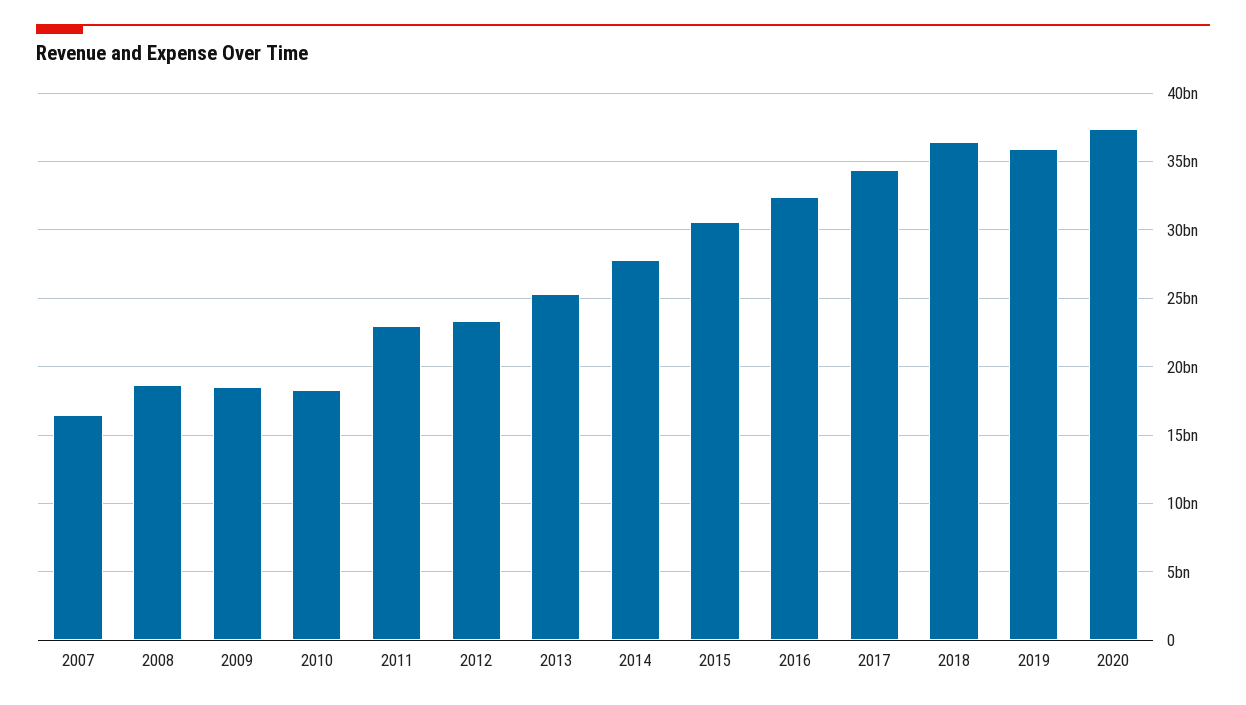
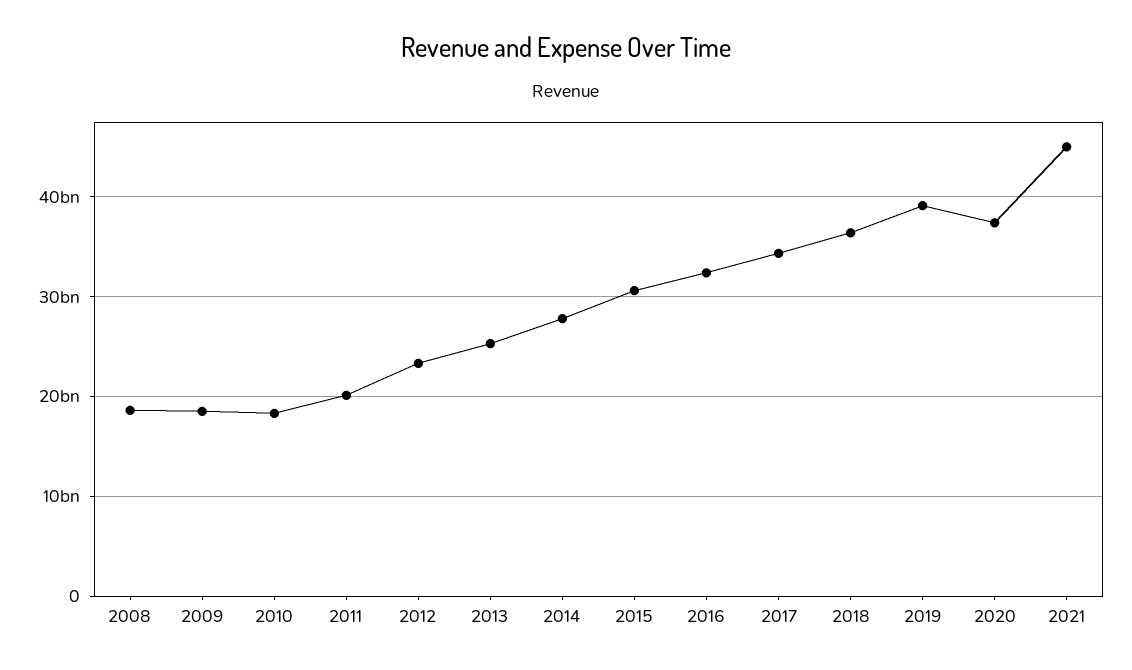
2007: 16500000000 -> none
2011: 23000000000 -> 20000000000
2019: 36000000000 -> 39000000000
2021: none -> 45000000000

